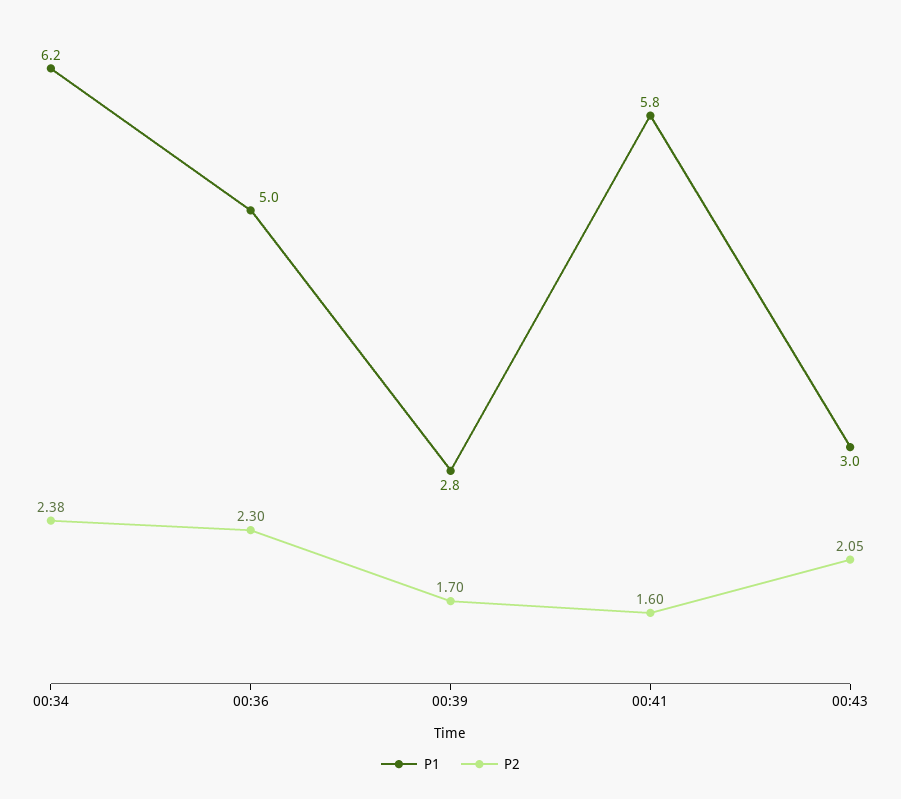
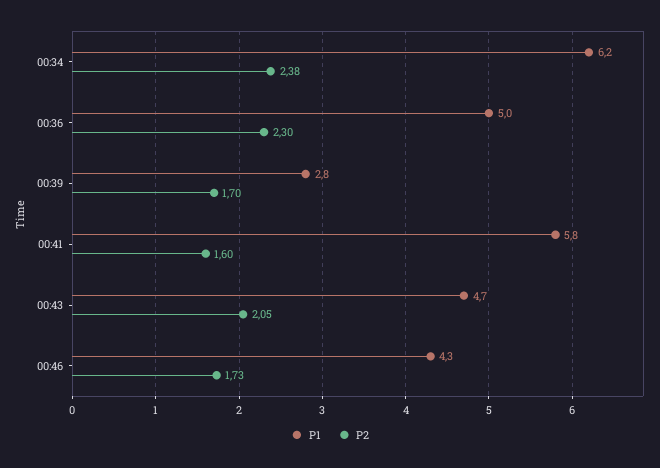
P1, 00:43: 3 -> 4.7
P1, 00:46: none -> 4.3
P2, 00:46: none -> 1.73

